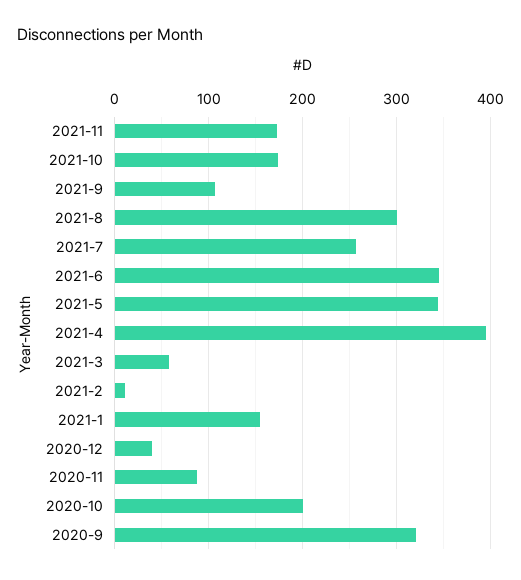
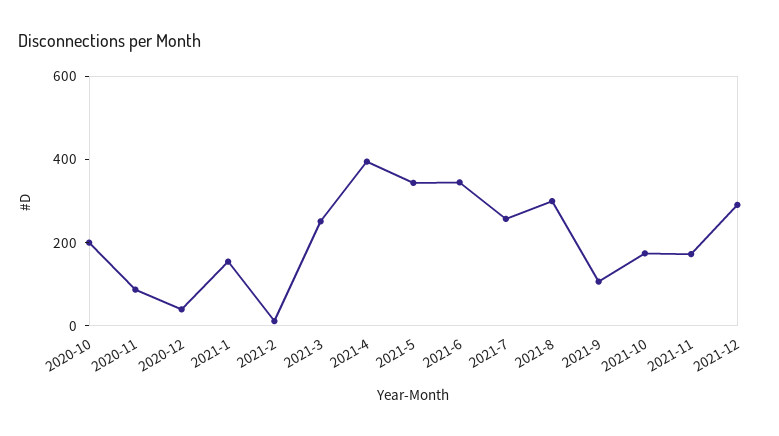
2021-3: 60 -> 250
2020-9: 320 -> none
2021-12: none -> 300

